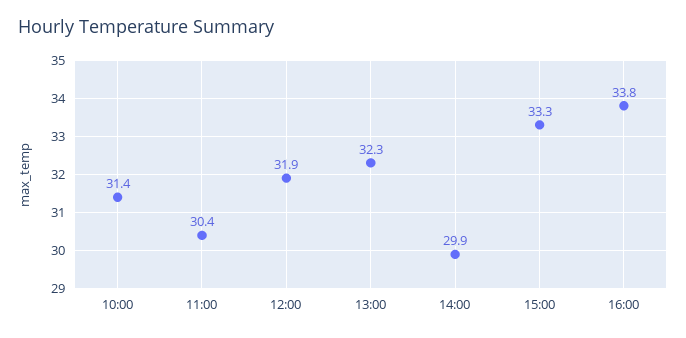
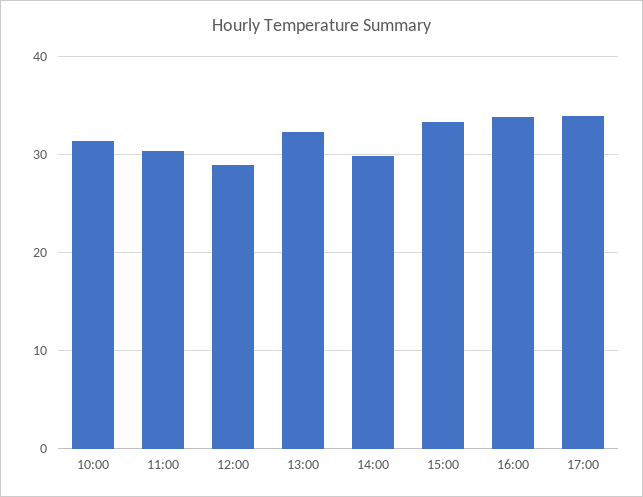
12:00: 31.9 -> 29
17:00: none -> 34

